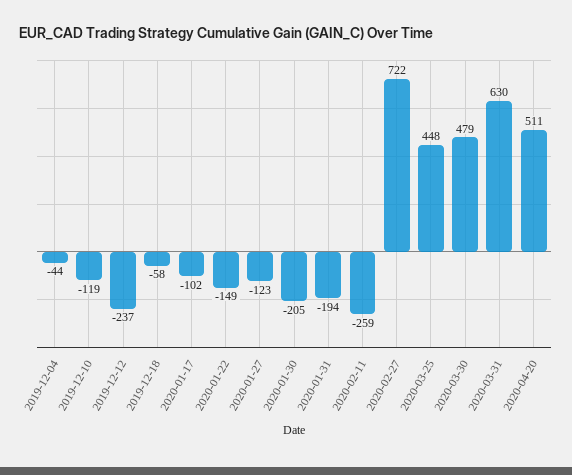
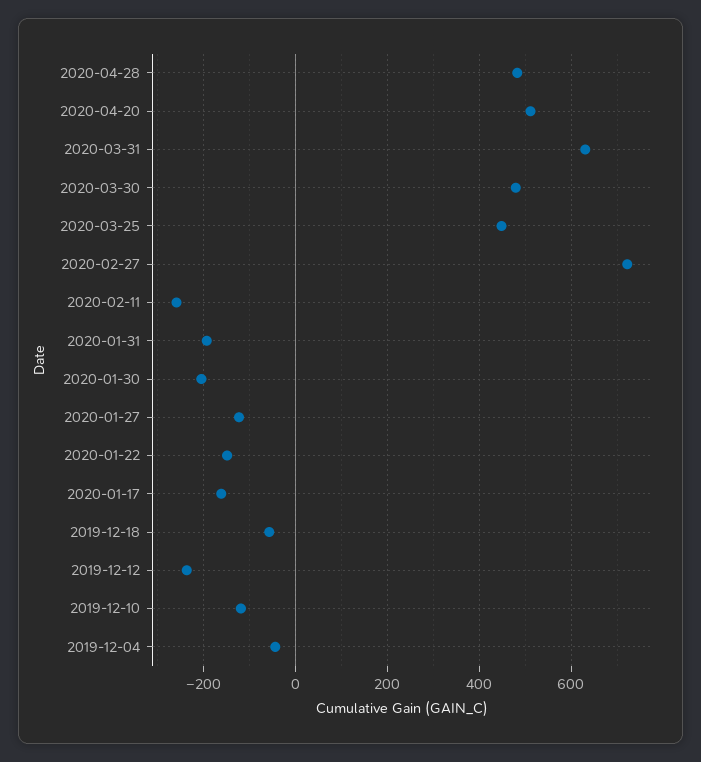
2020-01-17: -102 -> -160
2020-04-28: none -> 480

